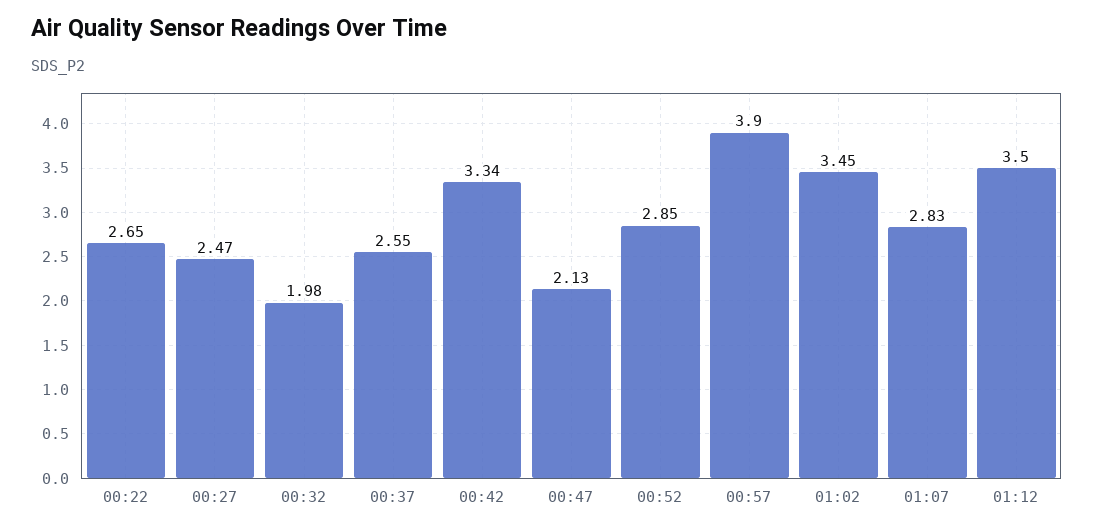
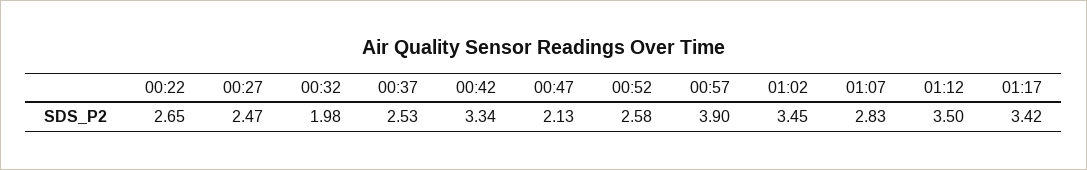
00:37: 2.55 -> 2.53
00:52: 2.85 -> 2.58
01:17: none -> 3.42

